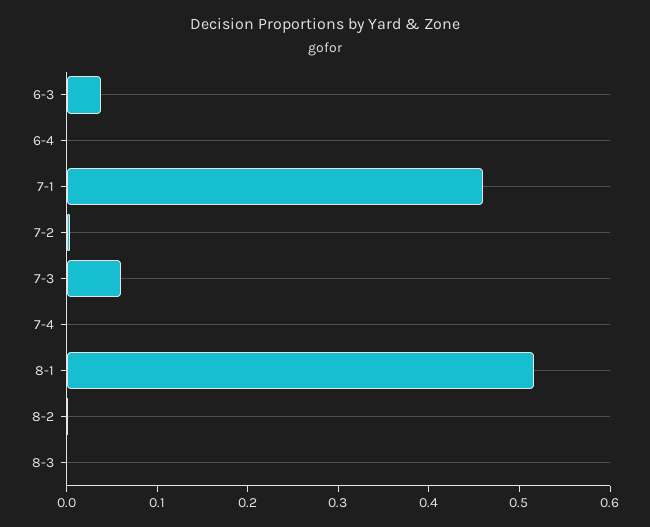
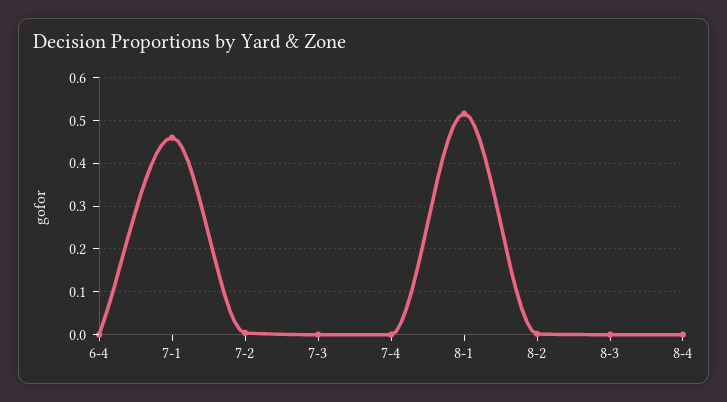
6-3: 0.04 -> none
7-3: 0.06 -> 0
8-4: none -> 0

